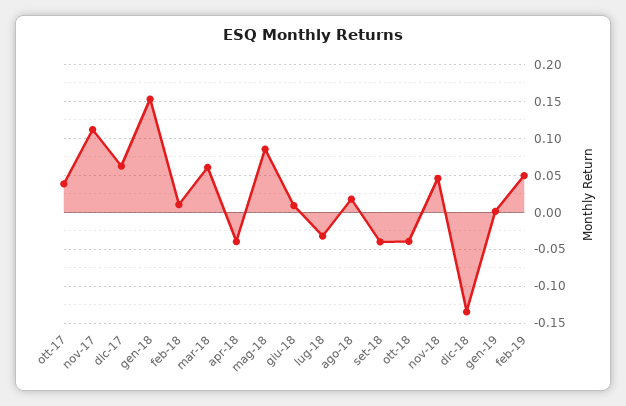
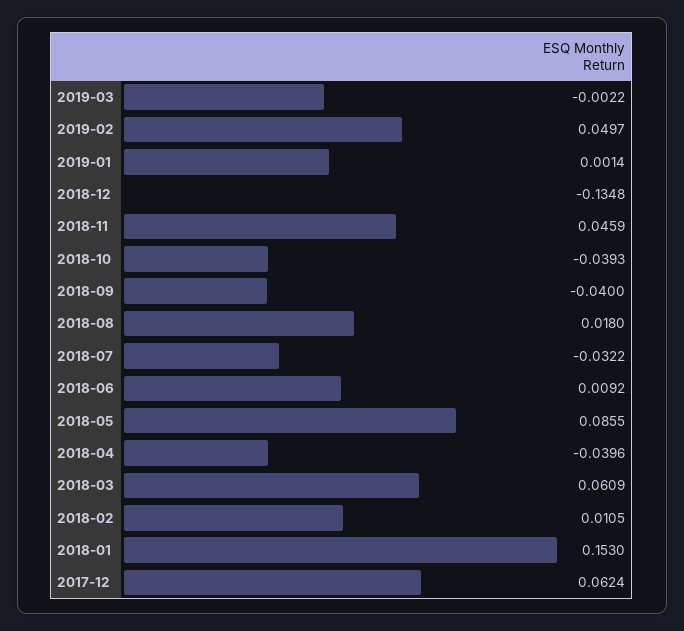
ott-17: 0.04 -> none
nov-17: 0.11 -> none
2019-03: none -> -0.0022

